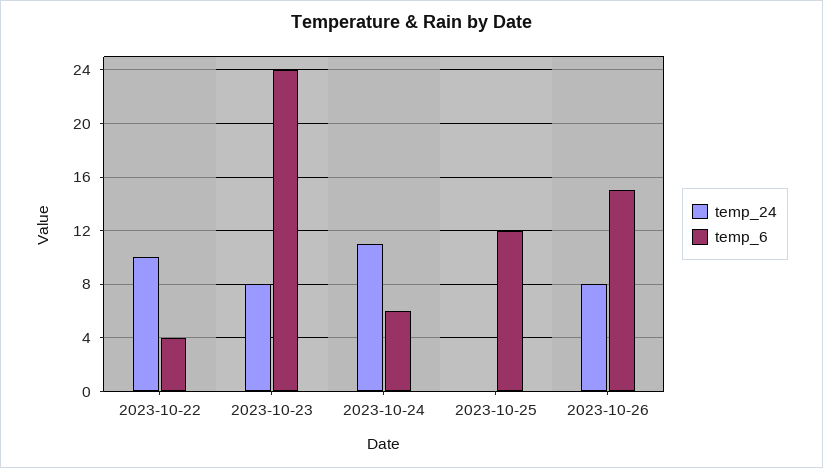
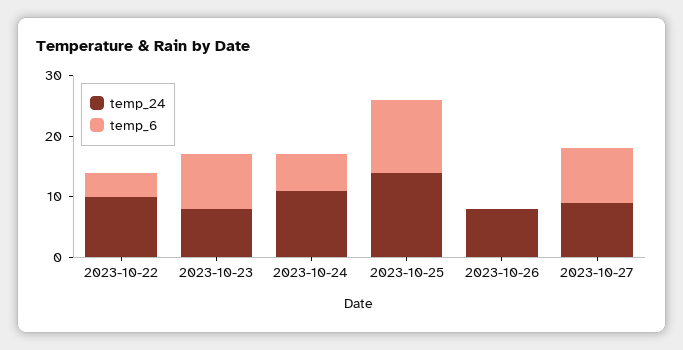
temp_6, 2023-10-23: 24 -> 10
temp_24, 2023-10-25: 0 -> 15
temp_6, 2023-10-26: 15 -> 0
temp_24, 2023-10-27: none -> 10
temp_6, 2023-10-27: none -> 10

